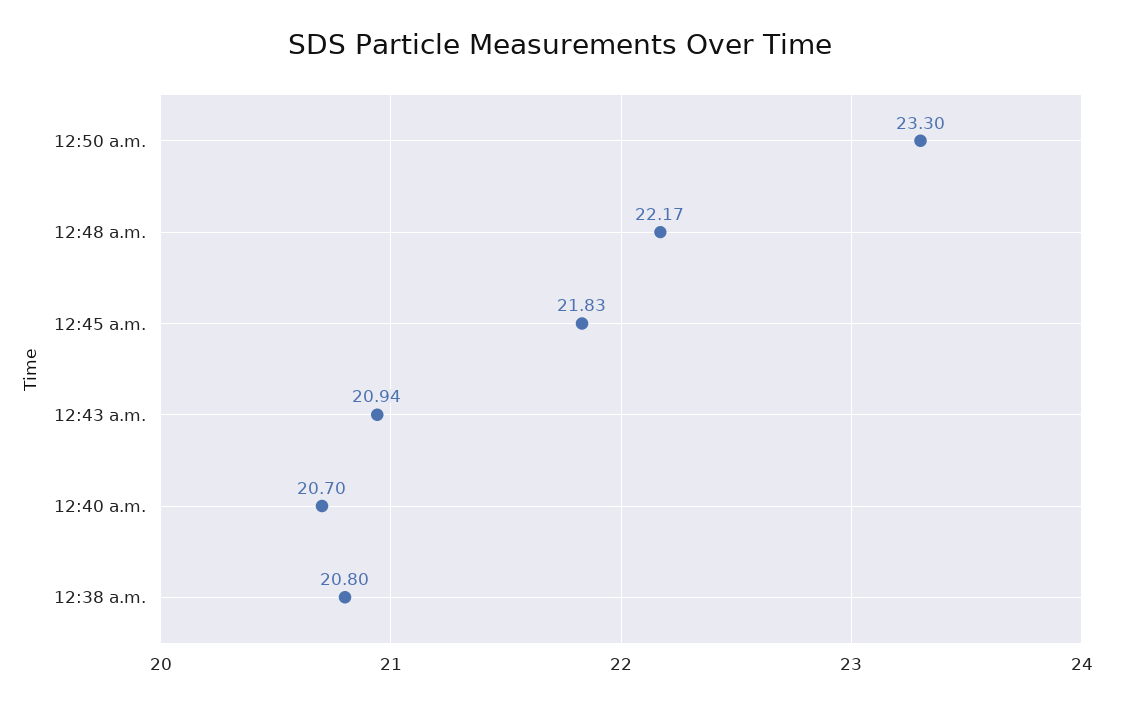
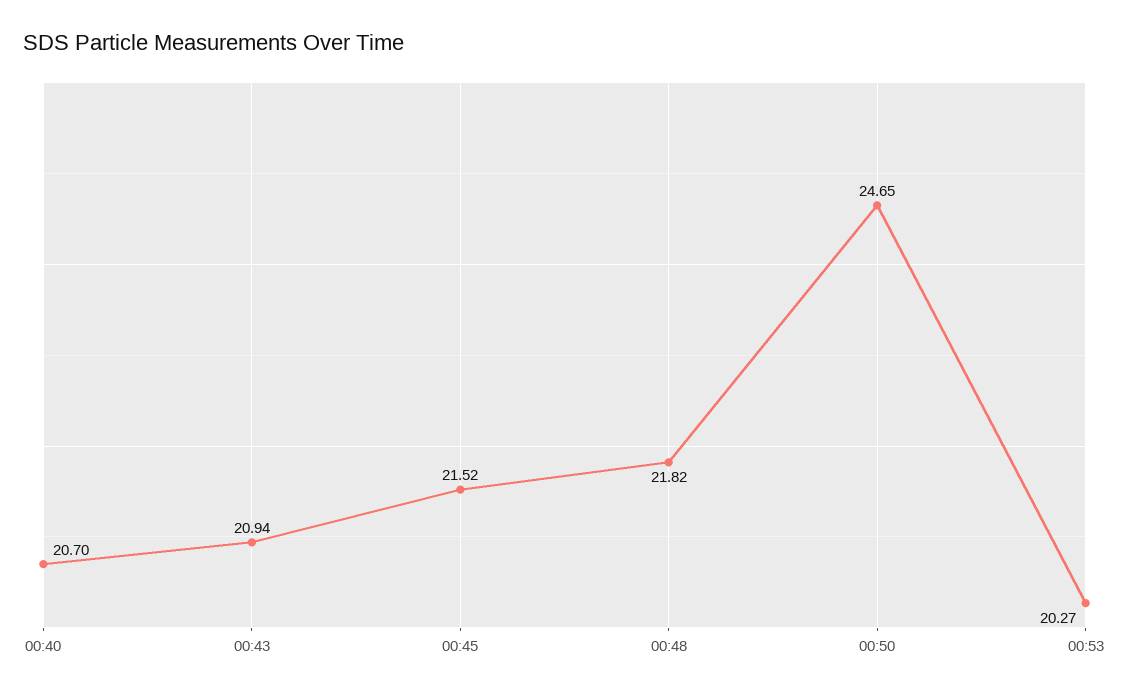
12:50 a.m.: 23.3 -> 24.65
12:48 a.m.: 22.17 -> 21.82
12:45 a.m.: 21.83 -> 21.52
12:38 a.m.: 20.8 -> none
00:53: none -> 20.27

